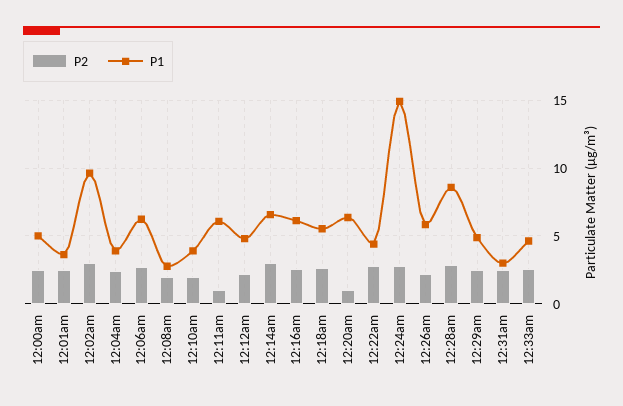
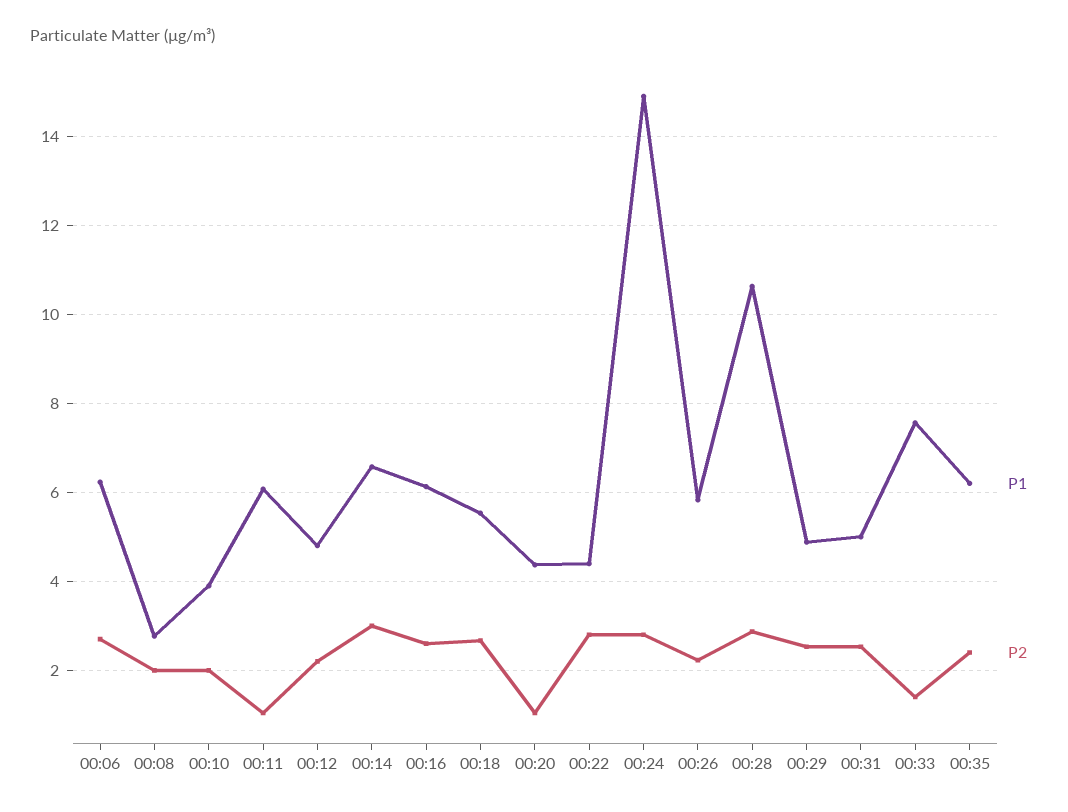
P2, 12:00am: 2.5 -> none
P1, 12:00am: 5 -> none
P2, 12:01am: 2.5 -> none
P1, 12:01am: 3.5 -> none
P2, 12:02am: 3 -> none
P1, 12:02am: 9.5 -> none
P2, 12:04am: 2.5 -> none
P1, 12:04am: 4 -> none
P1, 12:20am: 6.5 -> 4.4
P1, 12:28am: 8.5 -> 10.6
P1, 12:31am: 3 -> 5
P2, 12:33am: 2.5 -> 1.4
P1, 12:33am: 4.5 -> 7.6
P1, 00:35: none -> 6.2
P2, 00:35: none -> 2.4

